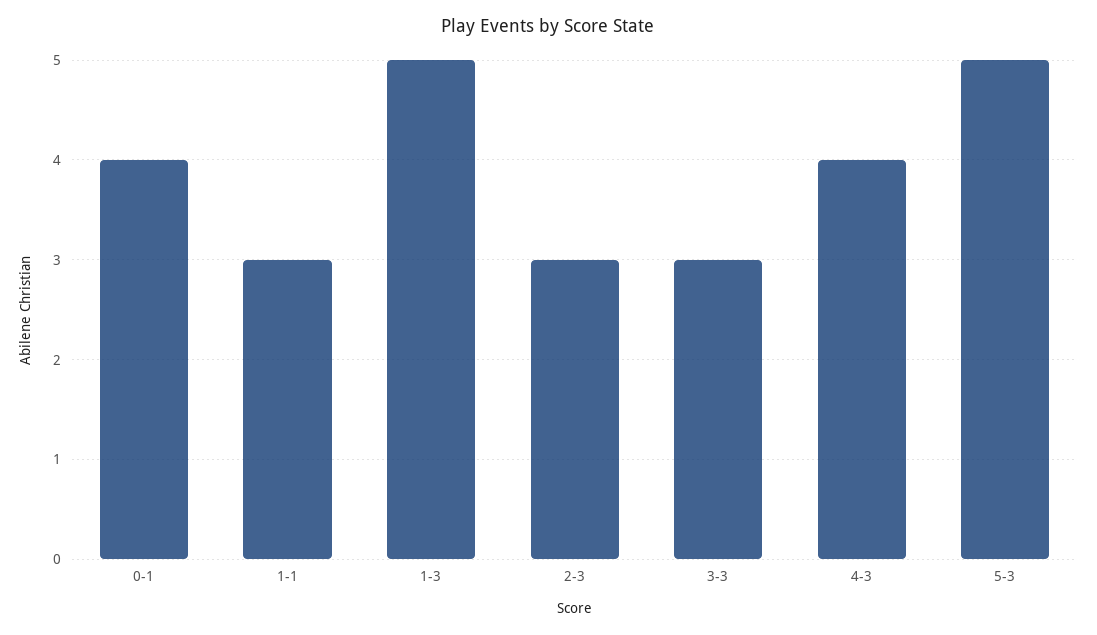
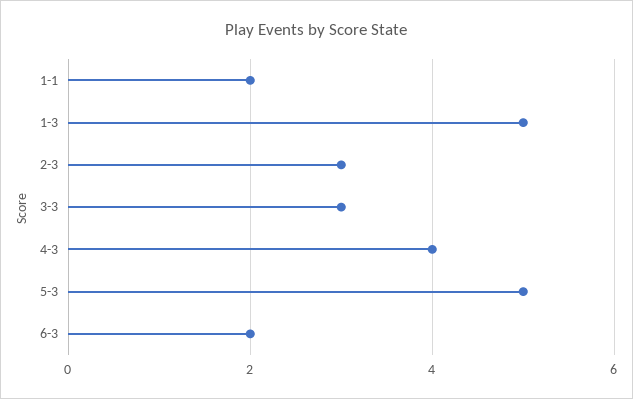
0-1: 4 -> none
1-1: 3 -> 2
6-3: none -> 2

